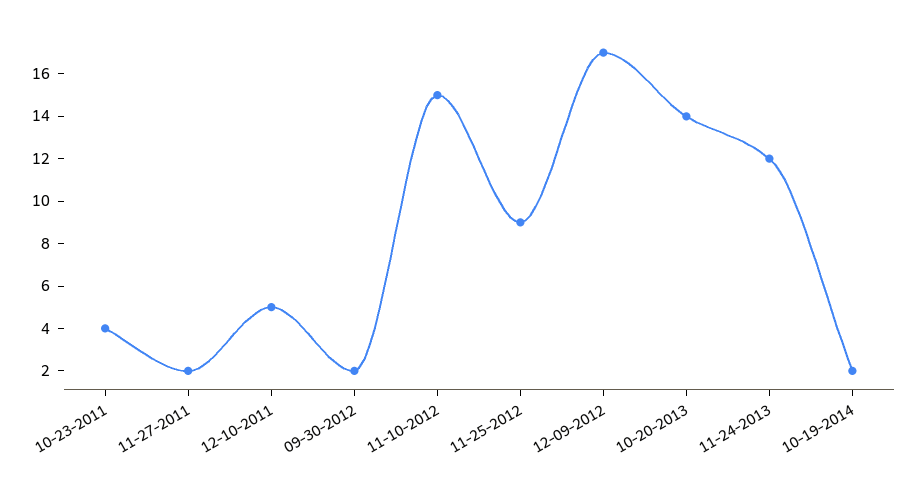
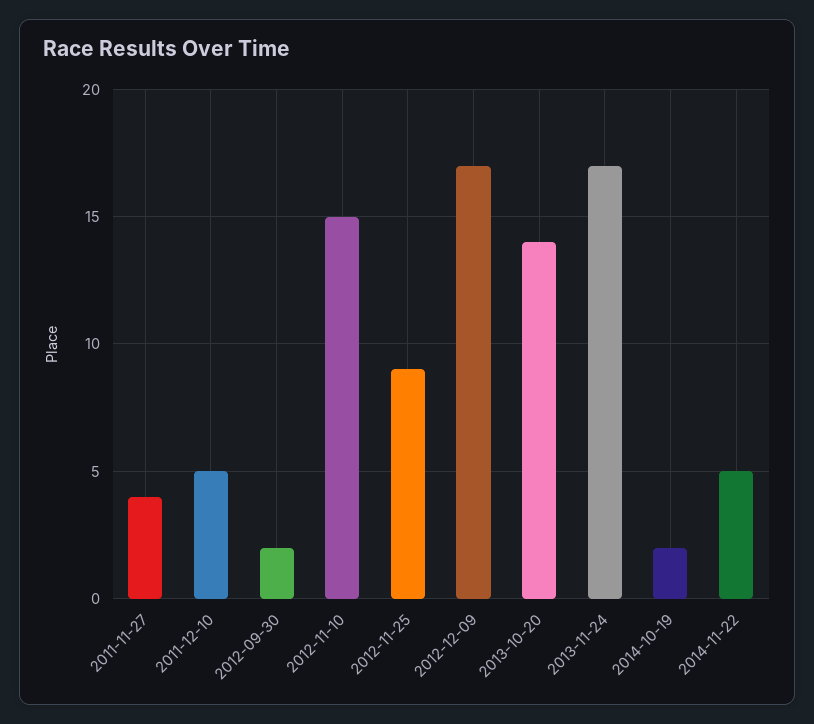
10-23-2011: 4 -> none
11-27-2011: 2 -> 4
11-24-2013: 12 -> 17
2014-11-22: none -> 5

